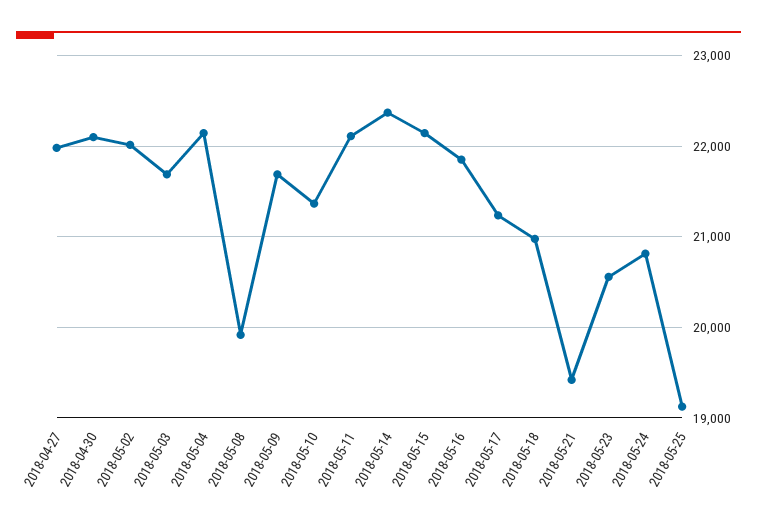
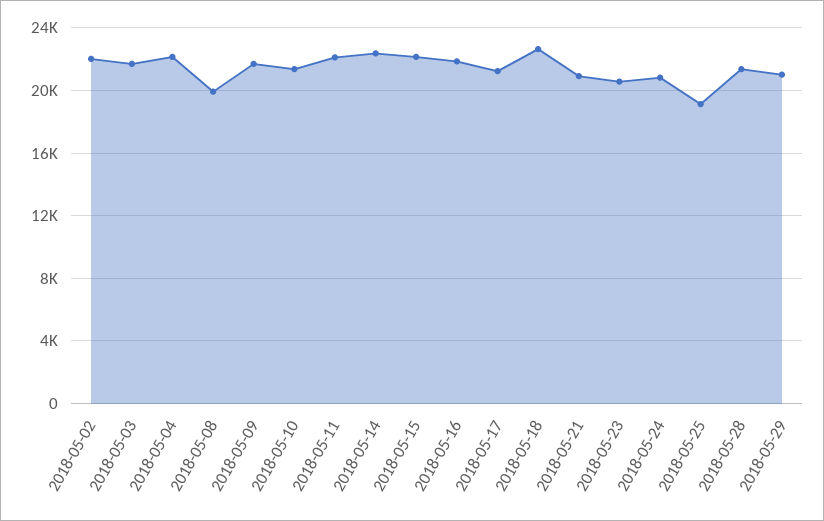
2018-04-27: 22000 -> none
2018-04-30: 22100 -> none
2018-05-18: 21000 -> 22500
2018-05-21: 19400 -> 21000
2018-05-28: none -> 21500
2018-05-29: none -> 21000

